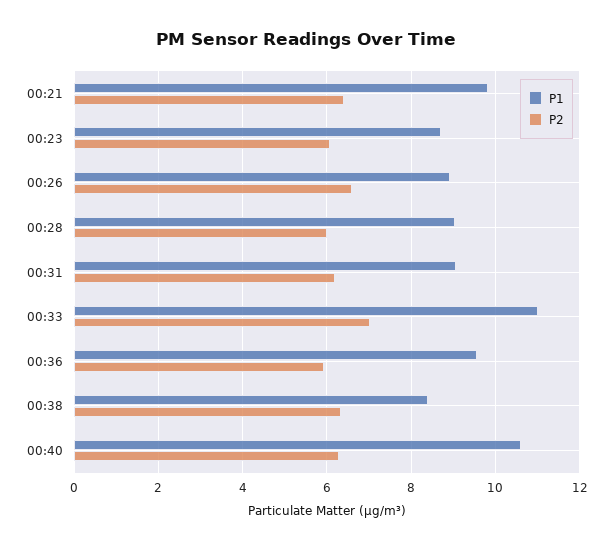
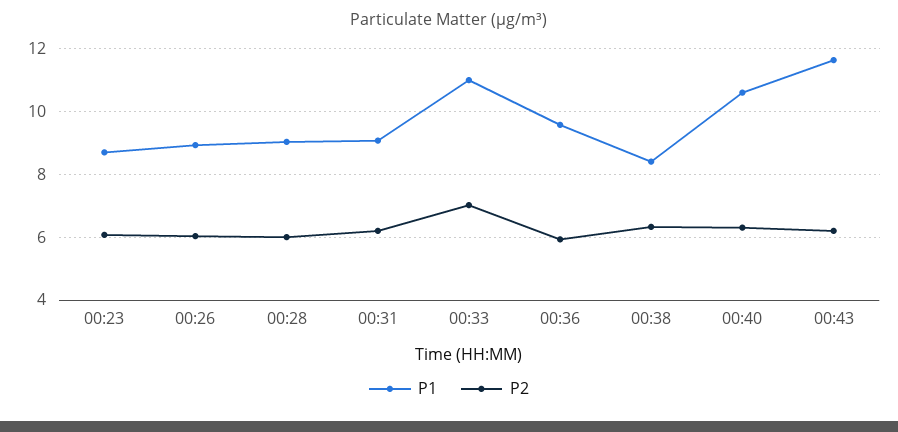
P1, 00:21: 9.8 -> none
P2, 00:21: 6.4 -> none
P2, 00:26: 6.6 -> 6
P1, 00:43: none -> 11.6
P2, 00:43: none -> 6.2

